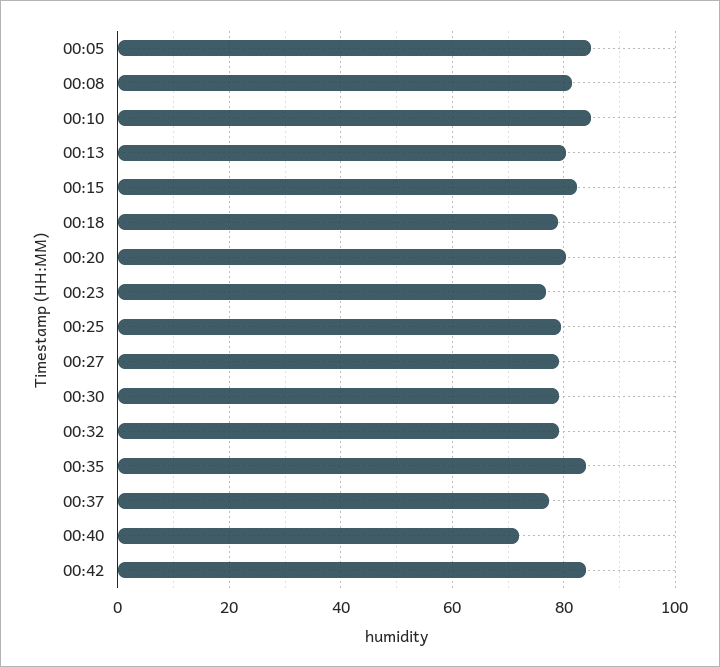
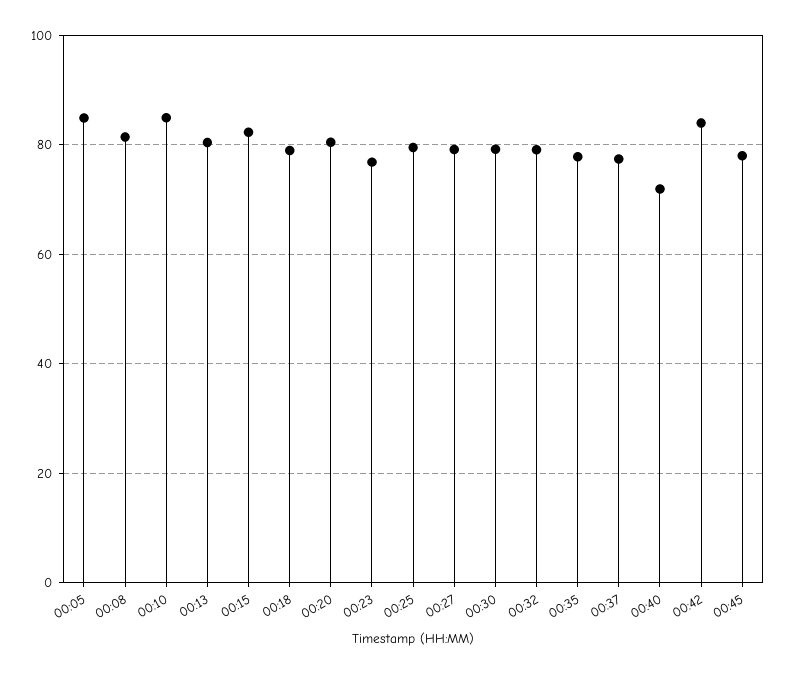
00:35: 84 -> 78
00:45: none -> 78

